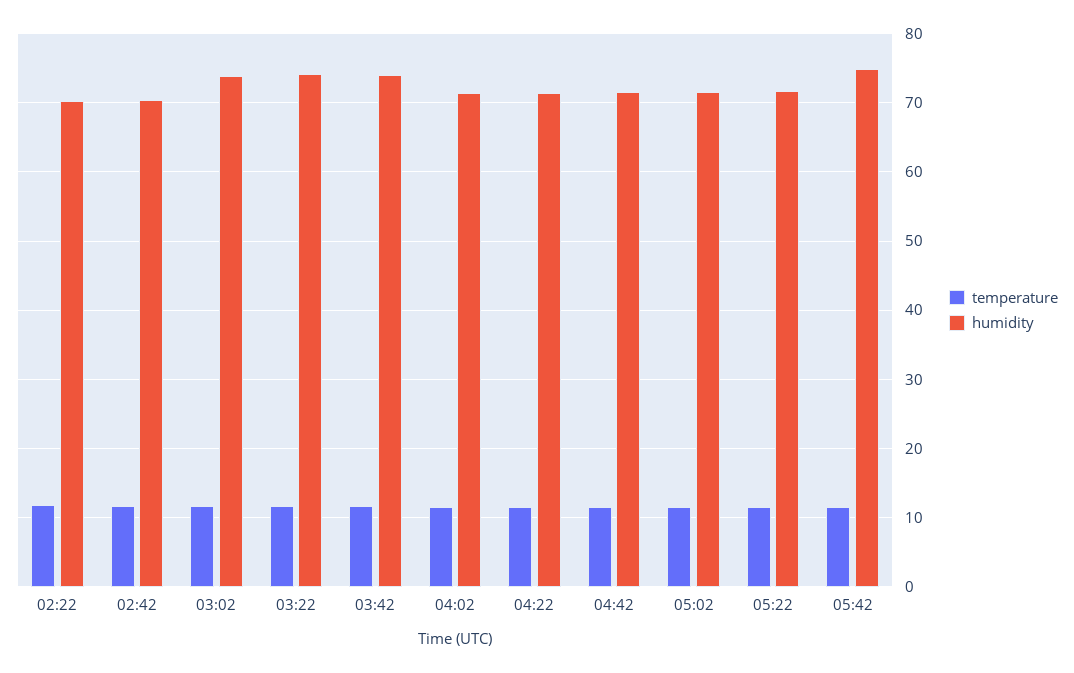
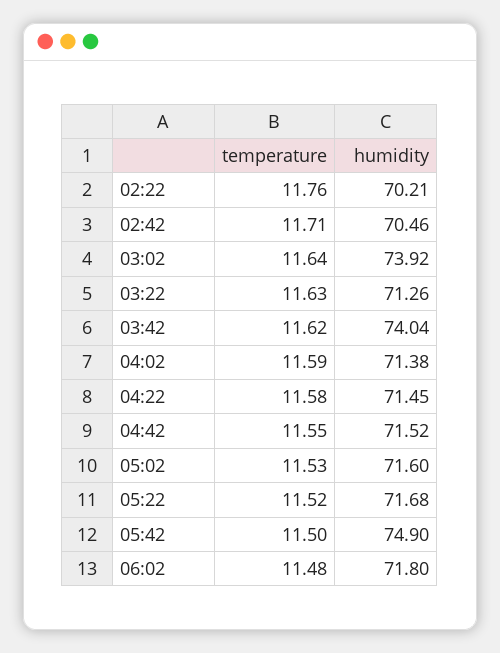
humidity, 03:22: 74 -> 71.26
temperature, 06:02: none -> 11.48
humidity, 06:02: none -> 71.8

